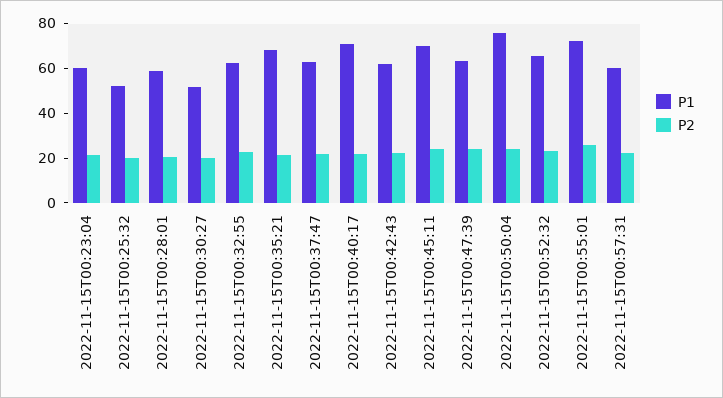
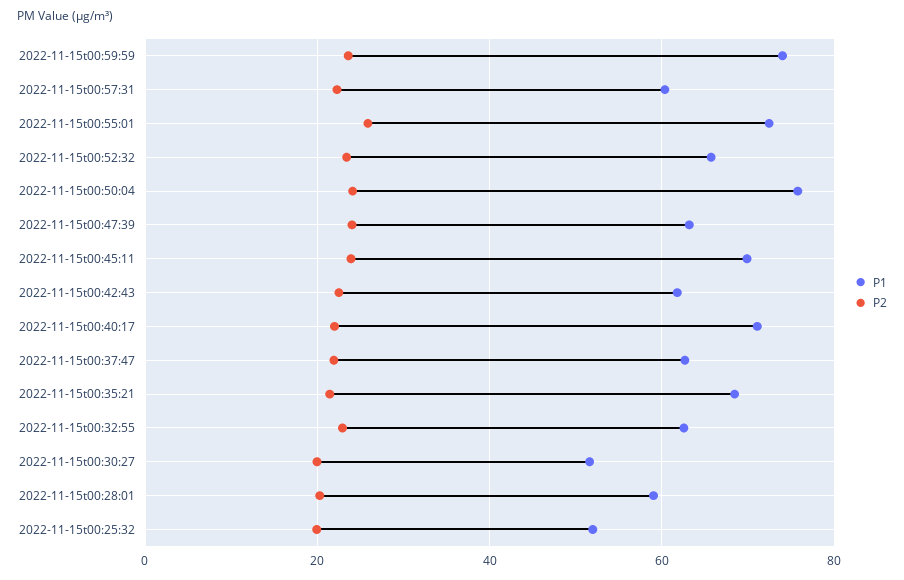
P1, 2022-11-15T00:23:04: 60 -> none
P2, 2022-11-15T00:23:04: 20 -> none
P1, 2022-11-15t00:59:59: none -> 74
P2, 2022-11-15t00:59:59: none -> 24

